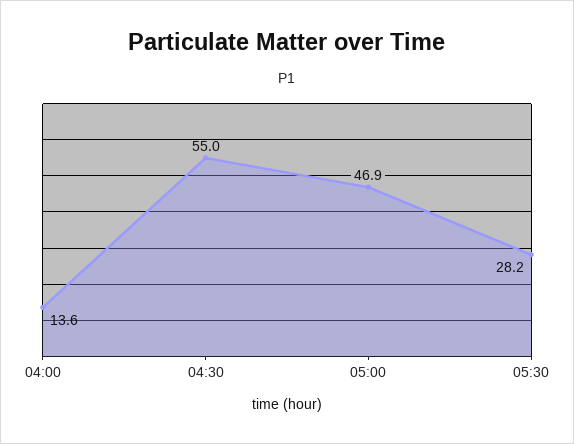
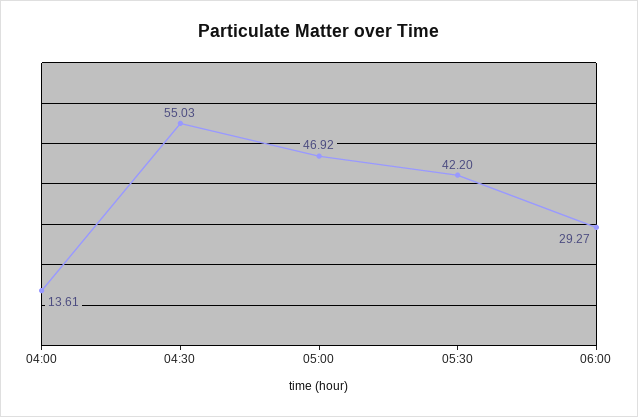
05:30: 28.2 -> 42.2
06:00: none -> 29.27

